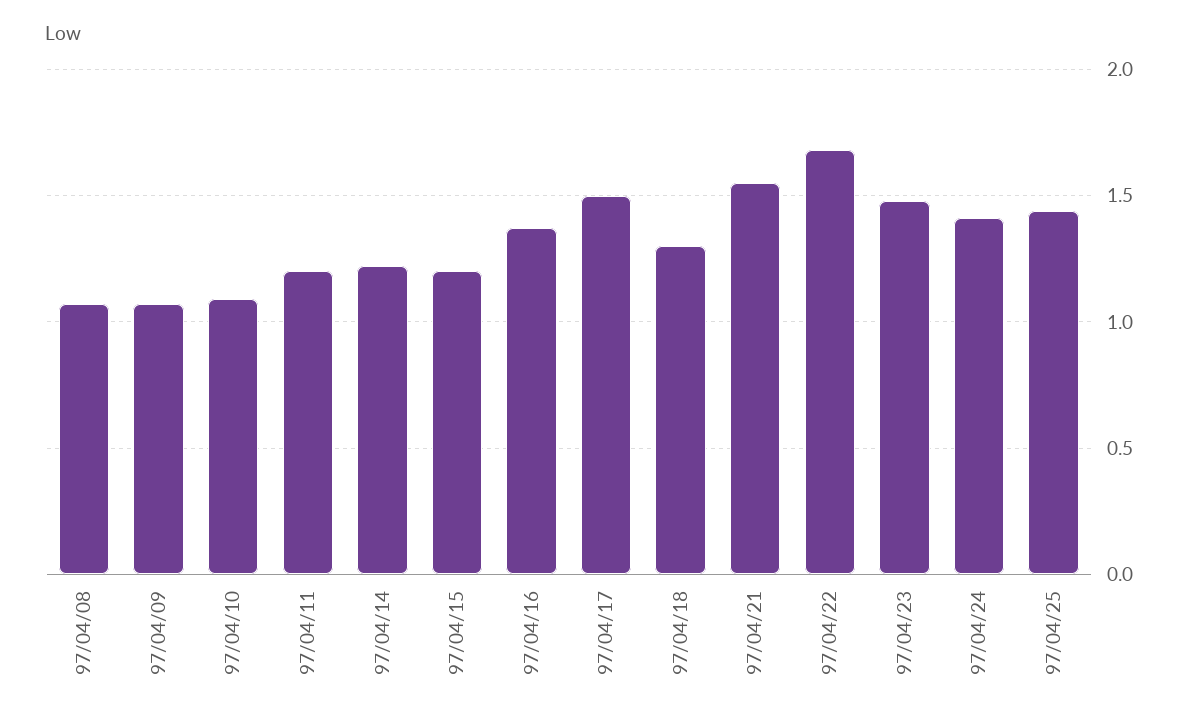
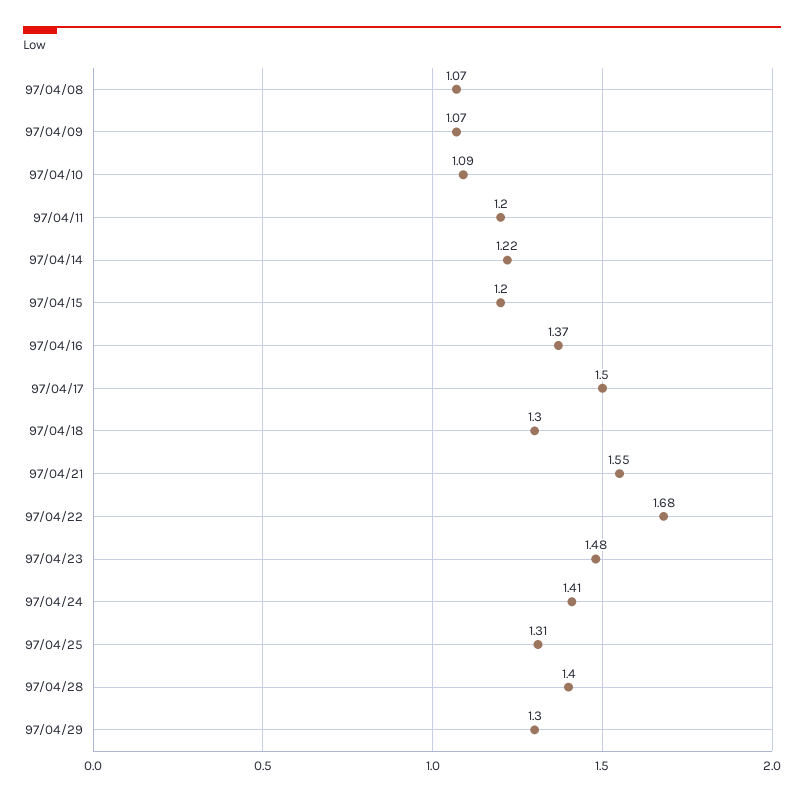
97/04/25: 1.45 -> 1.31
97/04/28: none -> 1.4
97/04/29: none -> 1.3

